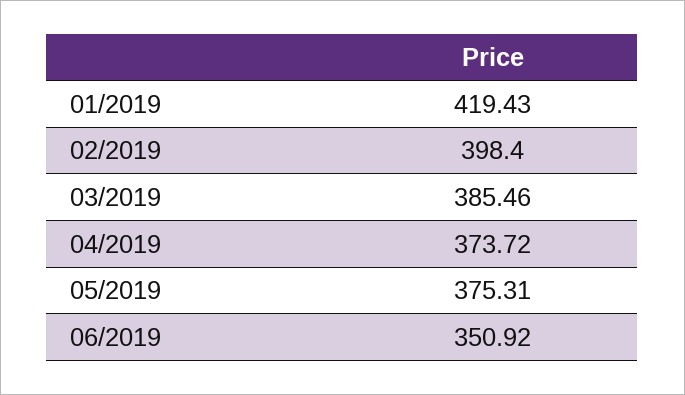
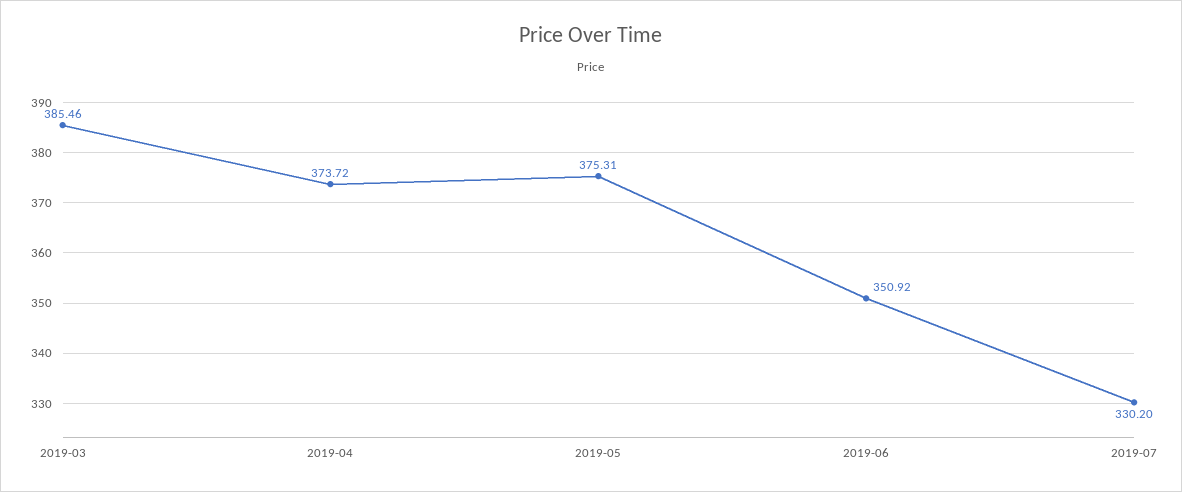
01/2019: 419.43 -> none
02/2019: 398.4 -> none
2019-07: none -> 330.2

